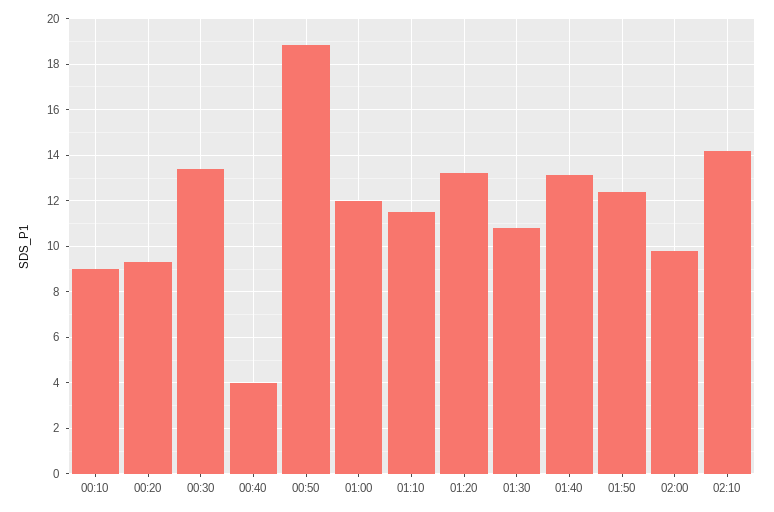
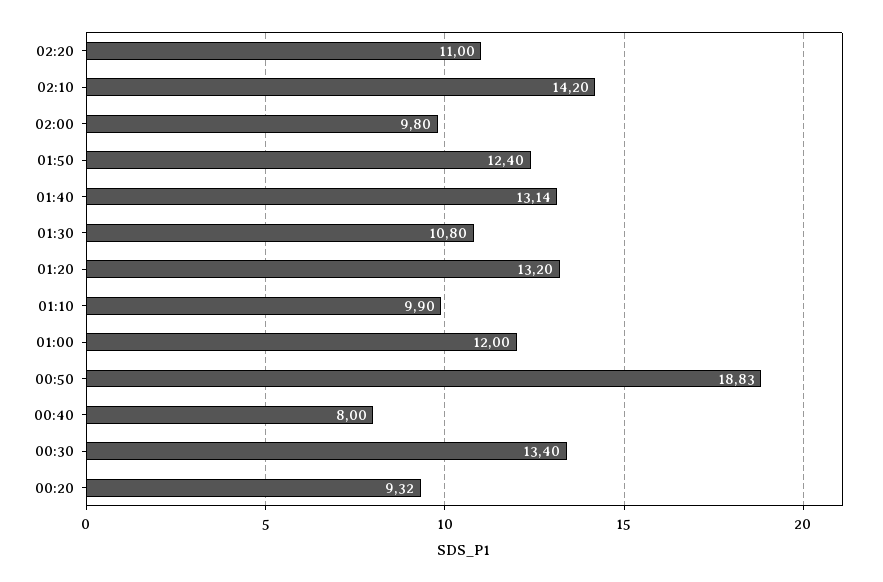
00:10: 9 -> none
00:40: 4 -> 8
01:10: 11.5 -> 9.9
02:20: none -> 11

